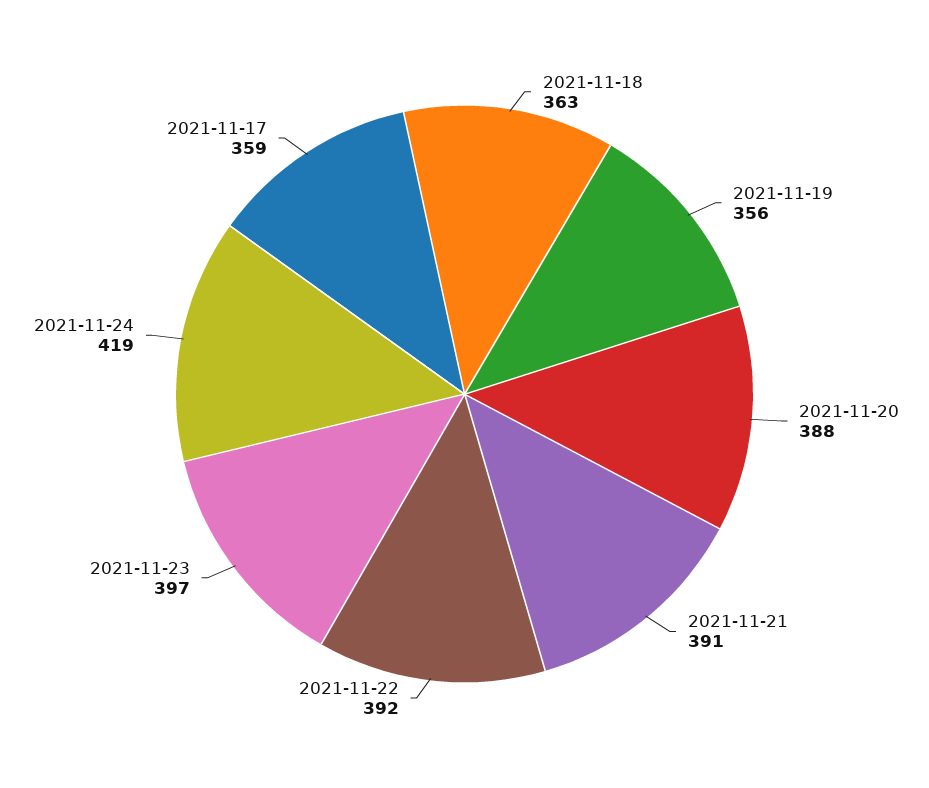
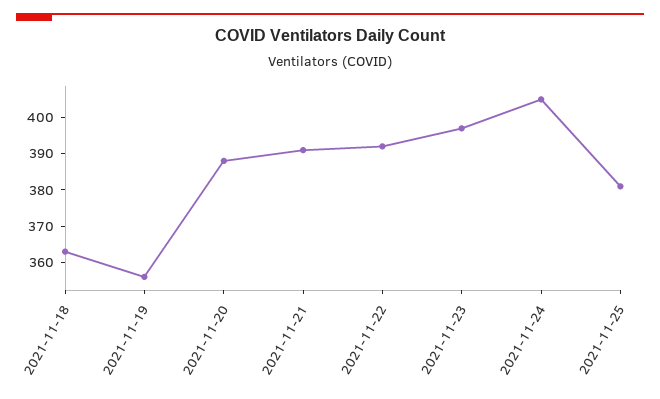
2021-11-24: 419 -> 405
2021-11-17: 359 -> none
2021-11-25: none -> 380

